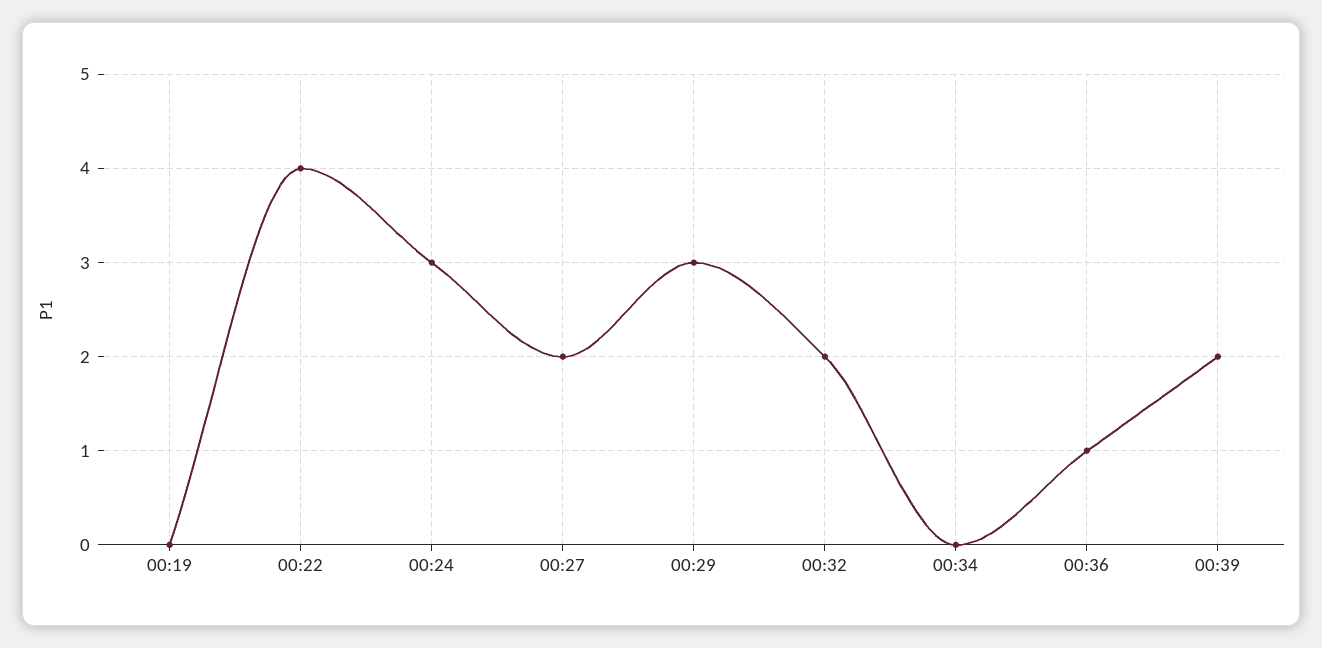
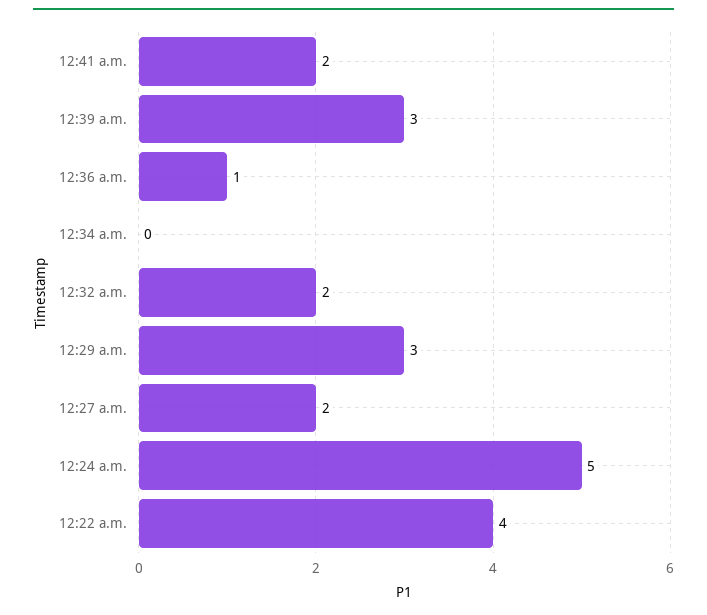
00:19: 0 -> none
00:24: 3 -> 5
00:39: 2 -> 3
12:41 a.m.: none -> 2

